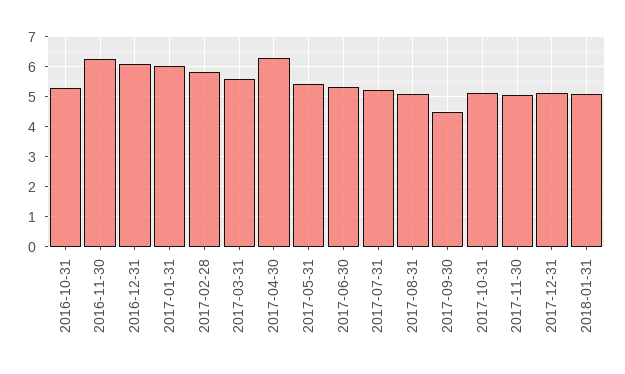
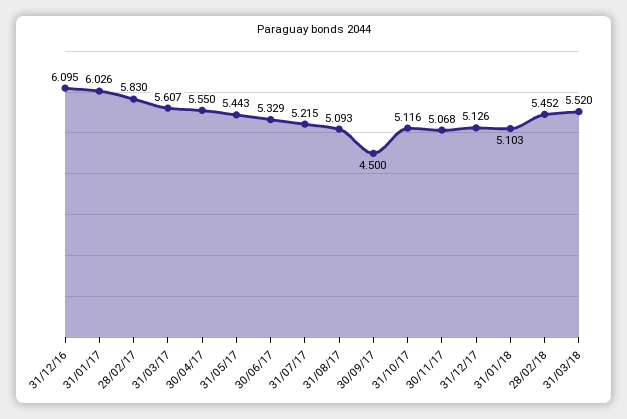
2016-10-31: 5.25 -> none
2016-11-30: 6.25 -> none
2017-04-30: 6.25 -> 5.55
28/02/18: none -> 5.452
31/03/18: none -> 5.52

